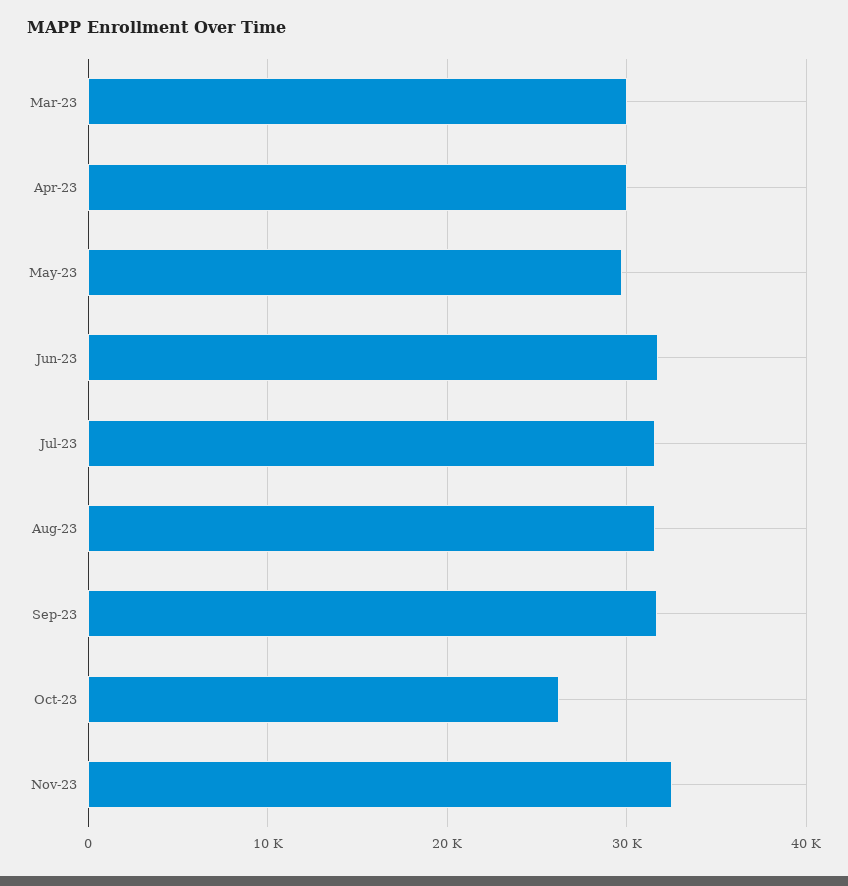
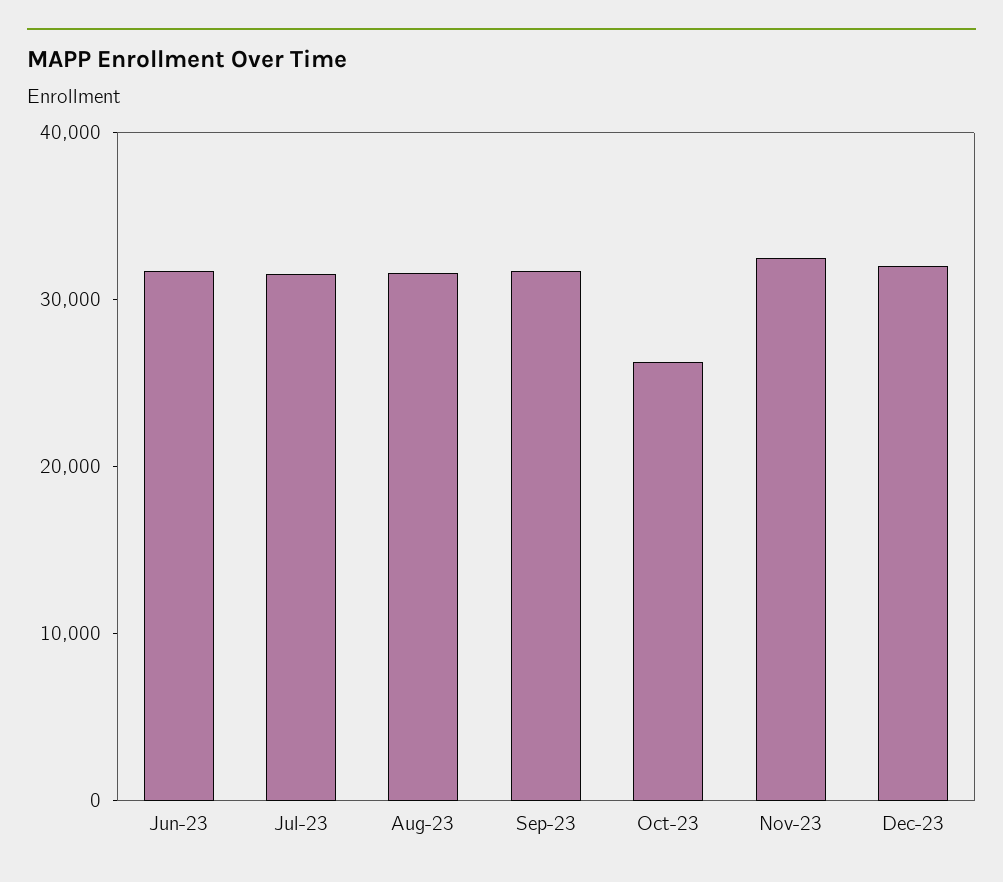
Mar-23: 30000 -> none
Apr-23: 30000 -> none
May-23: 30000 -> none
Dec-23: none -> 32000

